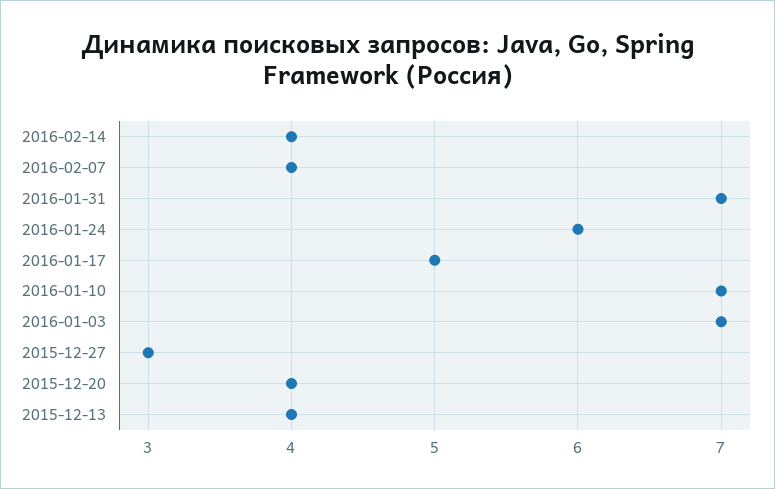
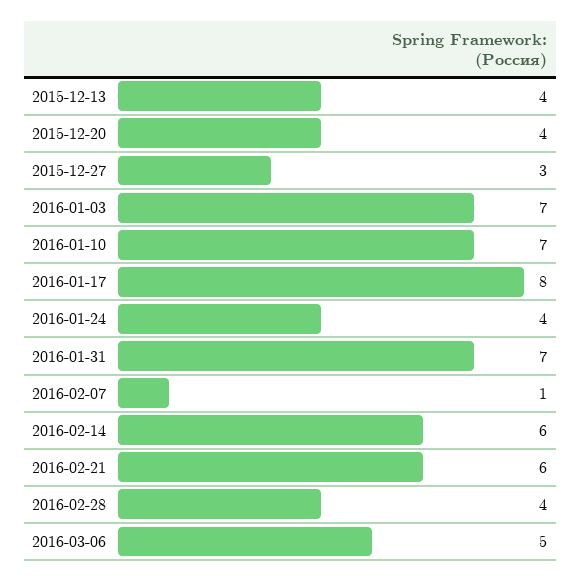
2016-02-14: 4 -> 6
2016-02-07: 4 -> 1
2016-01-24: 6 -> 4
2016-01-17: 5 -> 8
2016-02-21: none -> 6
2016-02-28: none -> 4
2016-03-06: none -> 5

